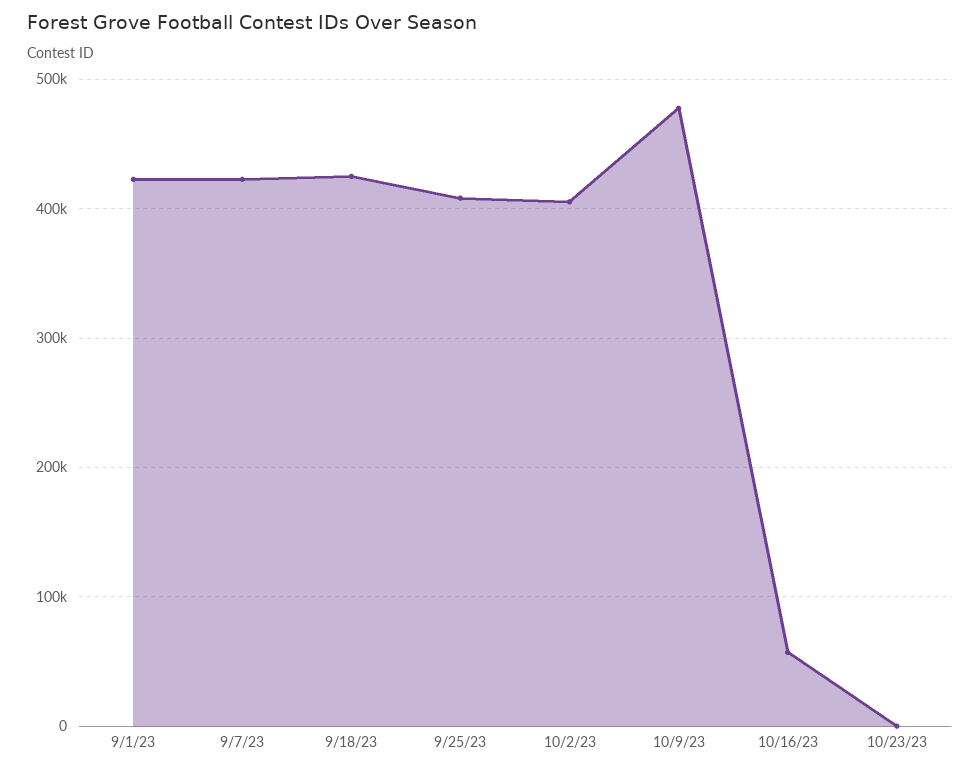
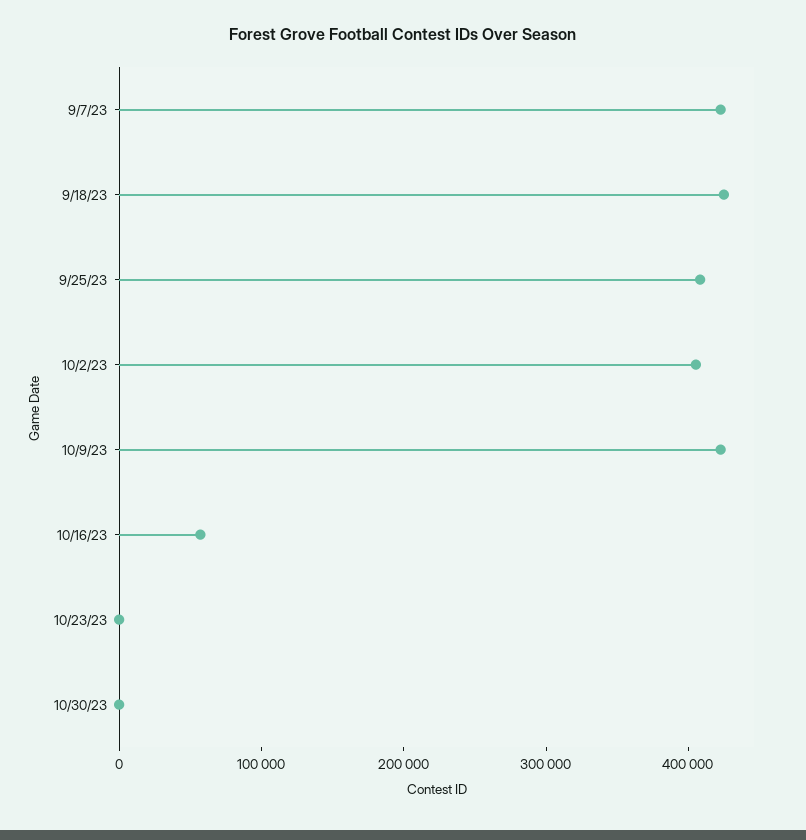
9/1/23: 420000 -> none
10/9/23: 480000 -> 420000
10/30/23: none -> 0

